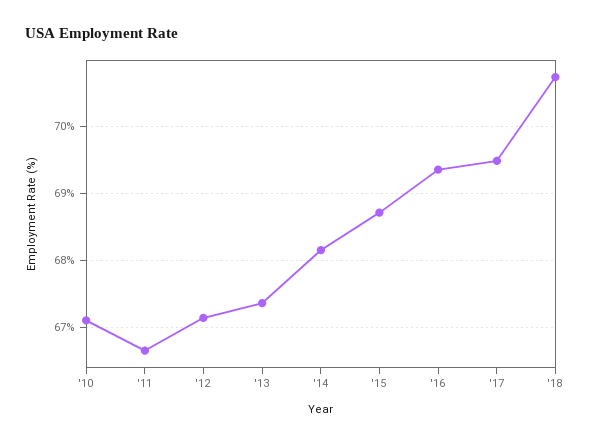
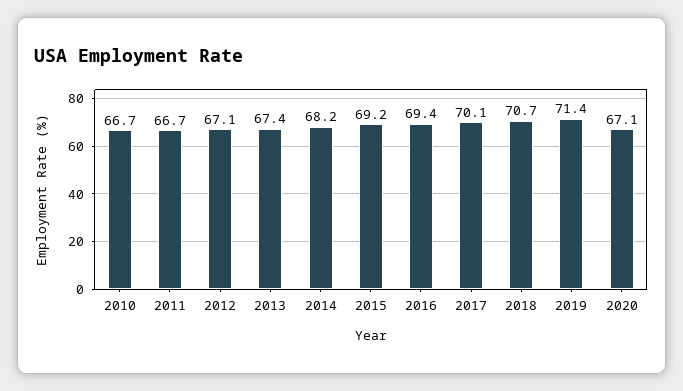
'10: 67.1 -> 66.7
'15: 68.7 -> 69.2
'17: 69.5 -> 70.1
2019: none -> 71.4
2020: none -> 67.1

